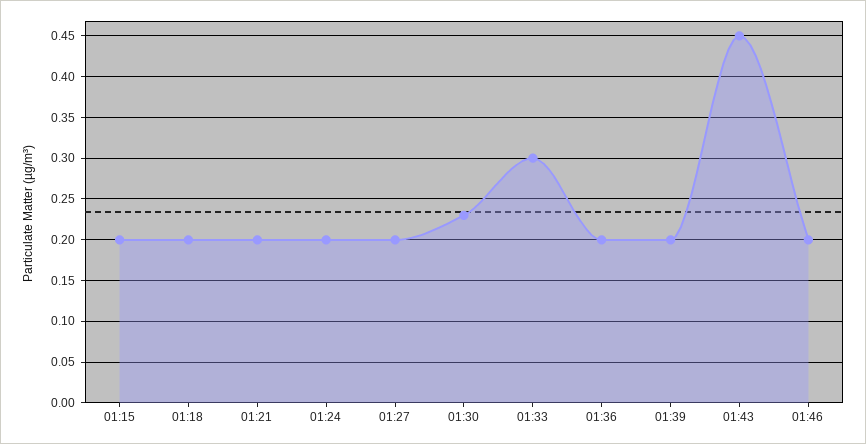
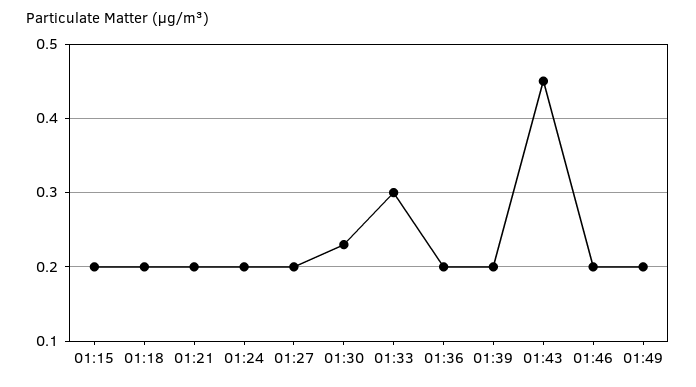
01:49: none -> 0.2

